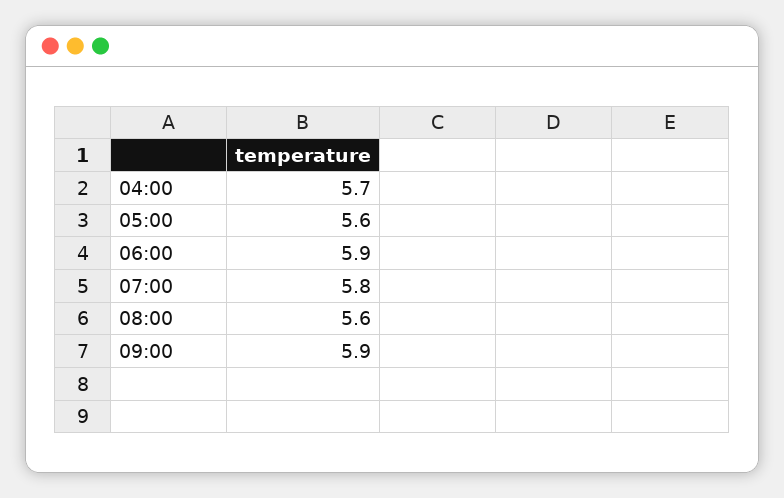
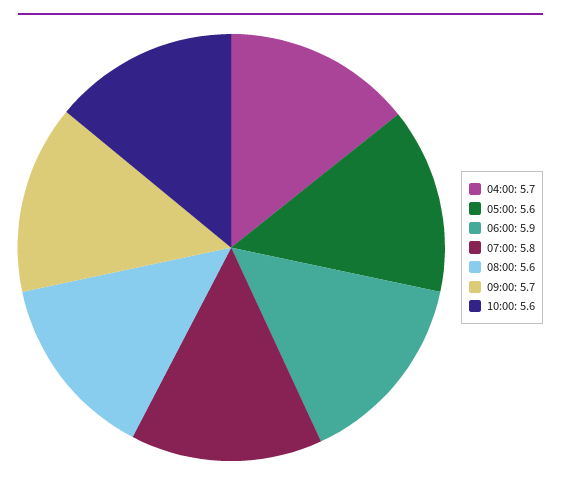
09:00: 5.9 -> 5.7
10:00: none -> 5.6

